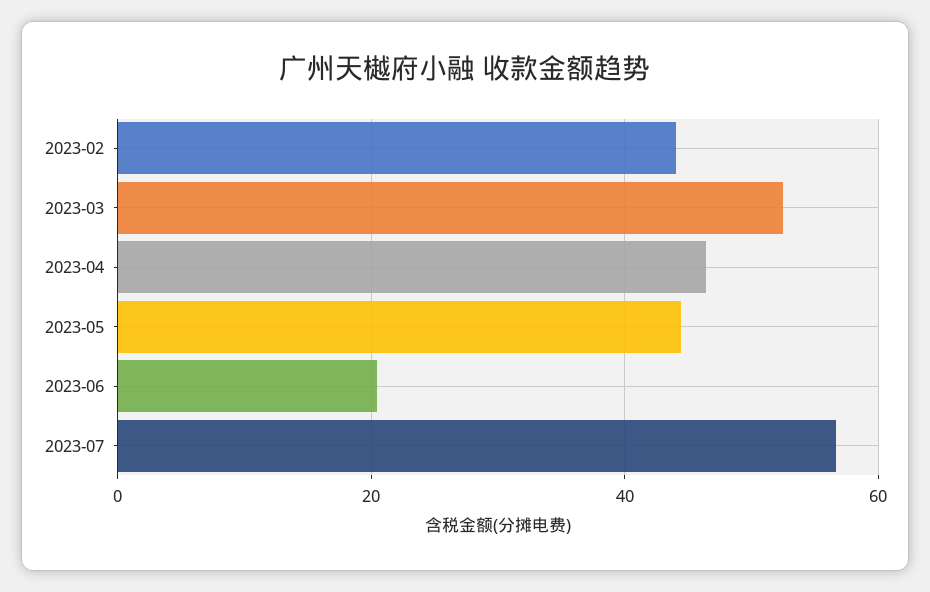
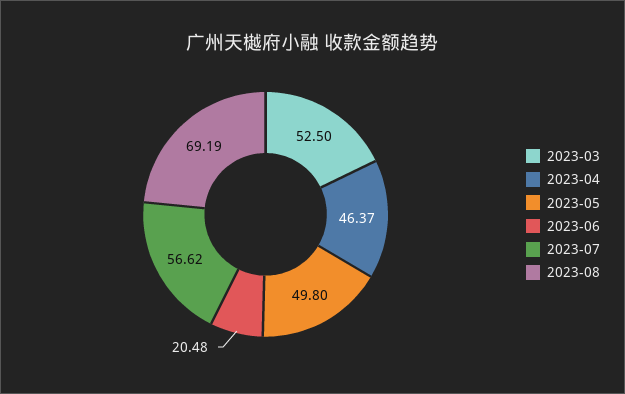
2023-02: 44 -> none
2023-05: 44 -> 49.8
2023-08: none -> 69.19

